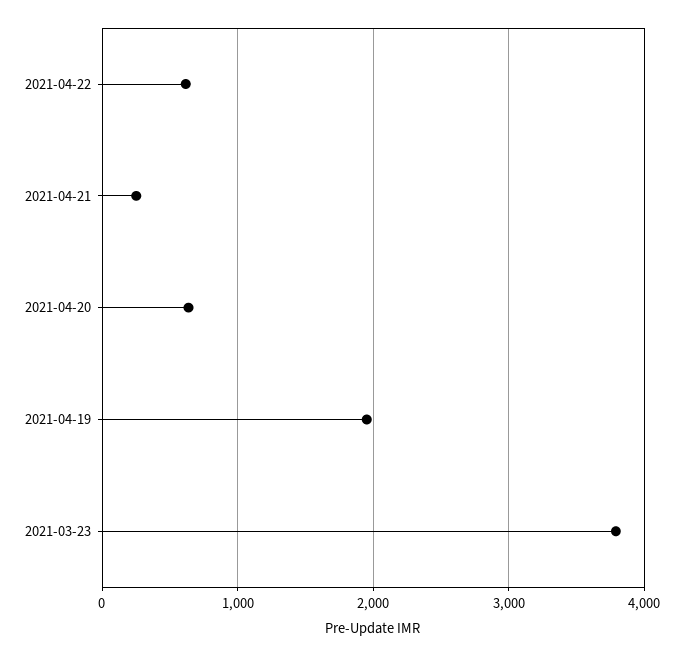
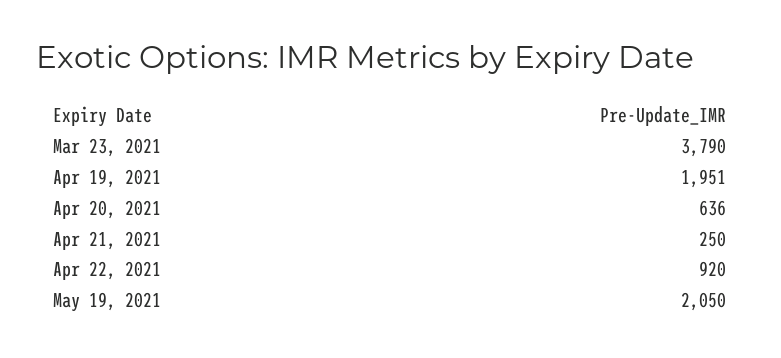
2021-04-22: 600 -> 920
May 19, 2021: none -> 2050

